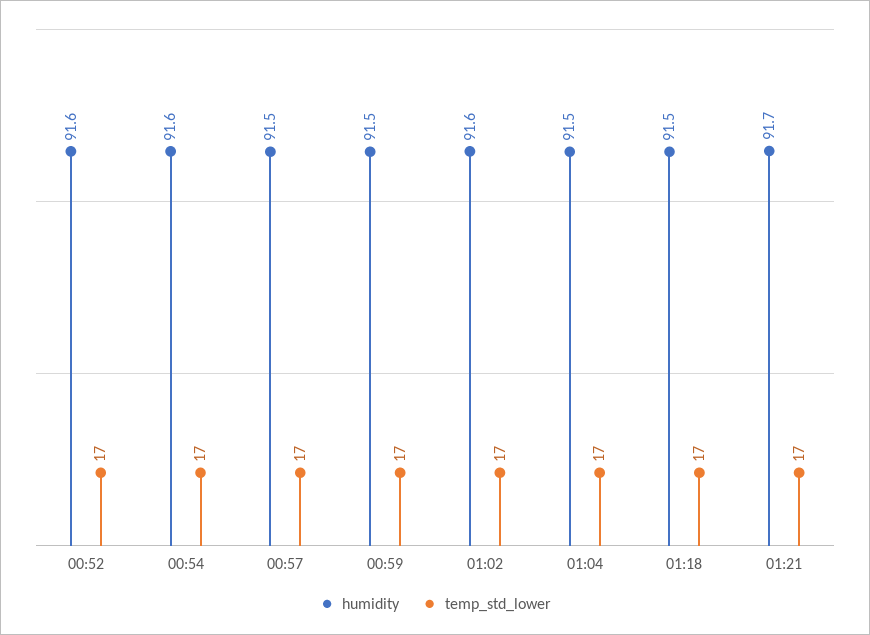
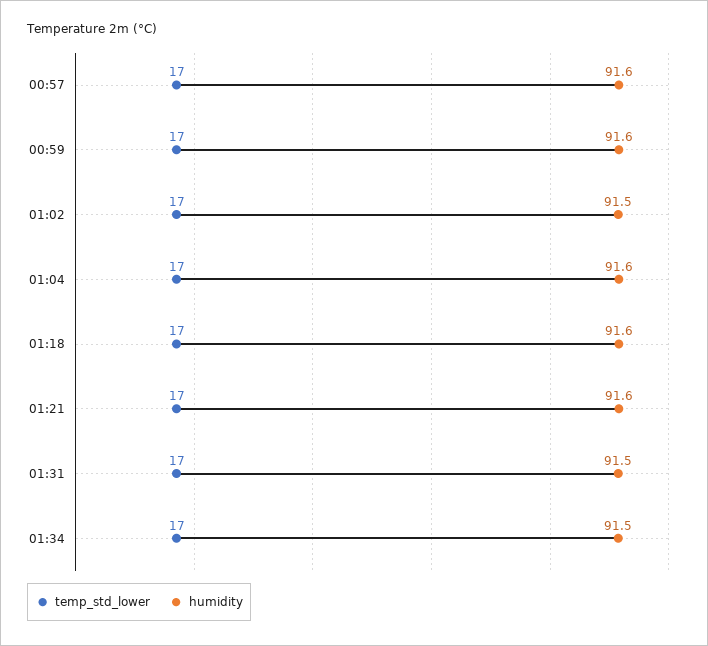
humidity, 00:52: 91.6 -> none
temp_std_lower, 00:52: 17 -> none
humidity, 00:54: 91.6 -> none
temp_std_lower, 00:54: 17 -> none
humidity, 00:57: 91.5 -> 91.6
humidity, 00:59: 91.5 -> 91.6
humidity, 01:02: 91.6 -> 91.5
humidity, 01:04: 91.5 -> 91.6
humidity, 01:18: 91.5 -> 91.6
humidity, 01:21: 91.7 -> 91.6
temp_std_lower, 01:31: none -> 17
humidity, 01:31: none -> 91.5
temp_std_lower, 01:34: none -> 17
humidity, 01:34: none -> 91.5

